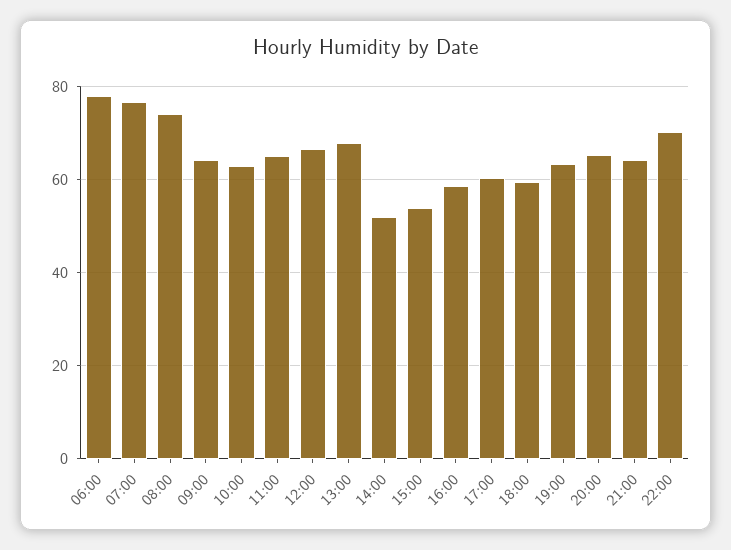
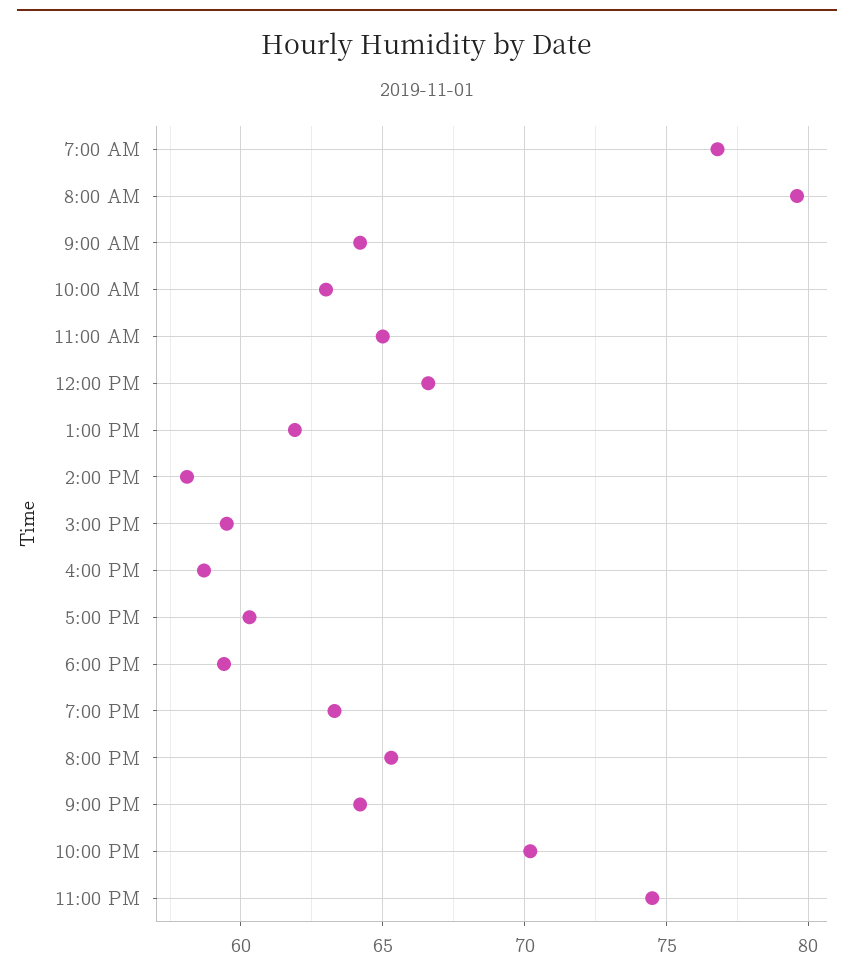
06:00: 78 -> none
08:00: 74 -> 79.5
13:00: 68 -> 62
14:00: 52 -> 58
15:00: 54 -> 59.5
11:00 PM: none -> 74.5

